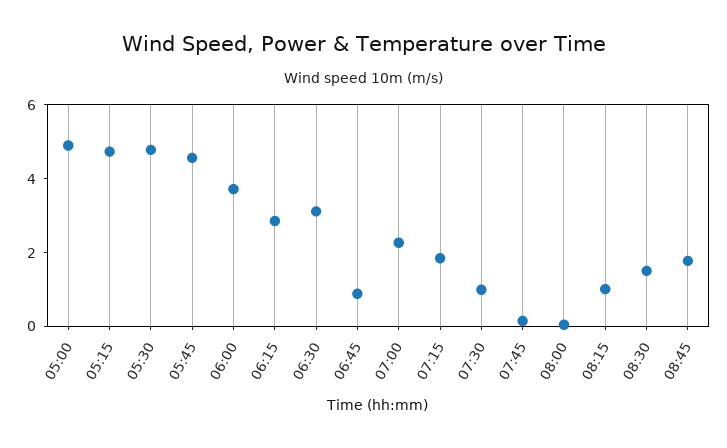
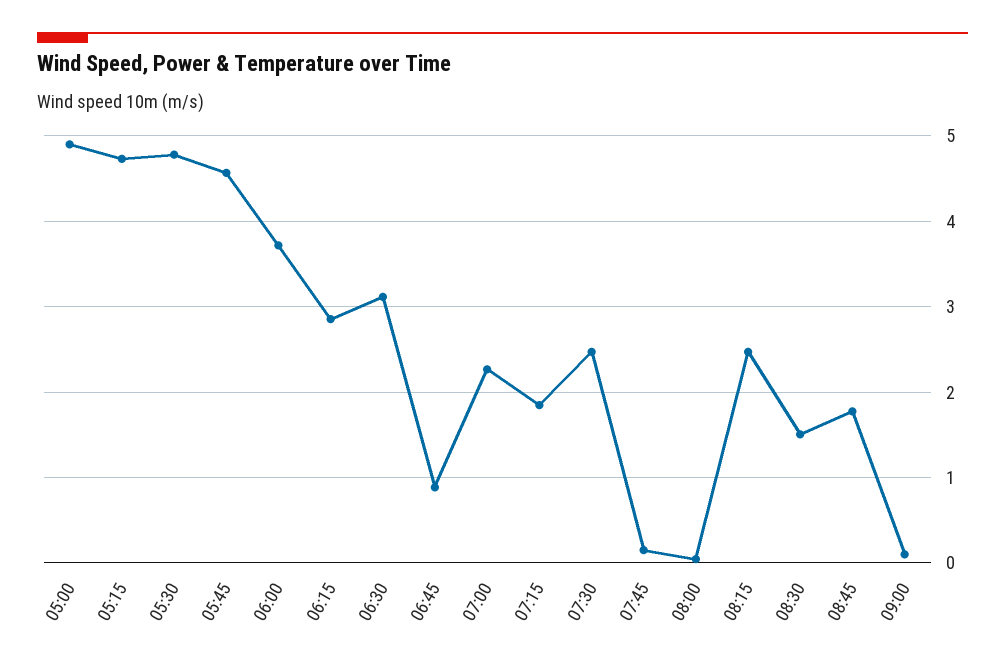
07:30: 1 -> 2.5
08:15: 1 -> 2.5
09:00: none -> 0.1

